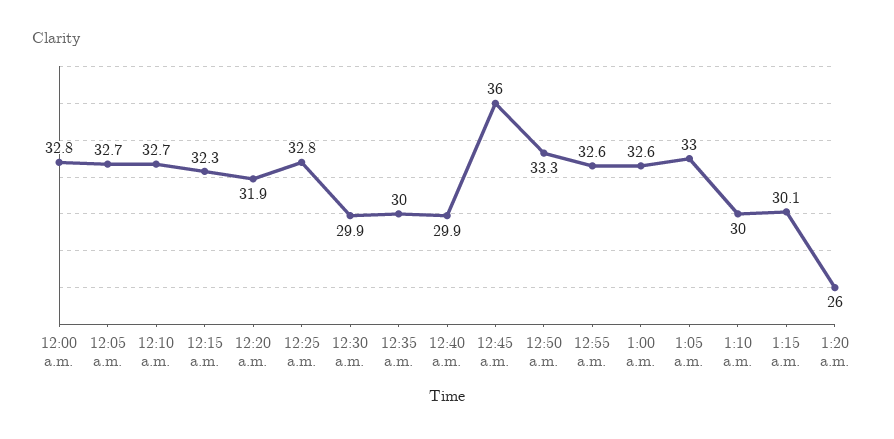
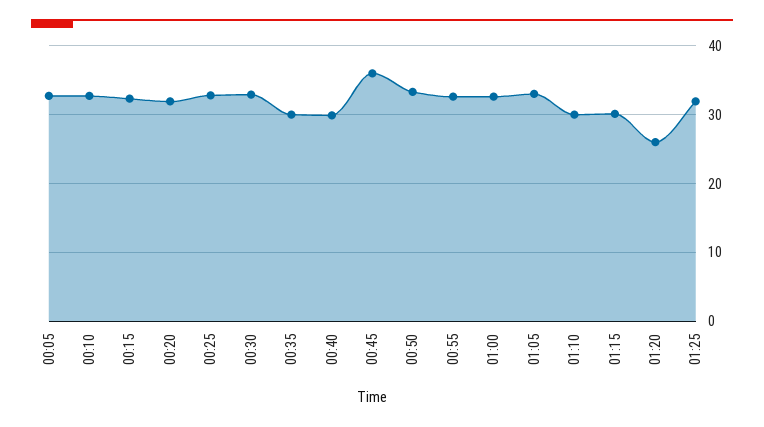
12:00 a.m.: 32.8 -> none
12:30 a.m.: 29.9 -> 33
01:25: none -> 32

